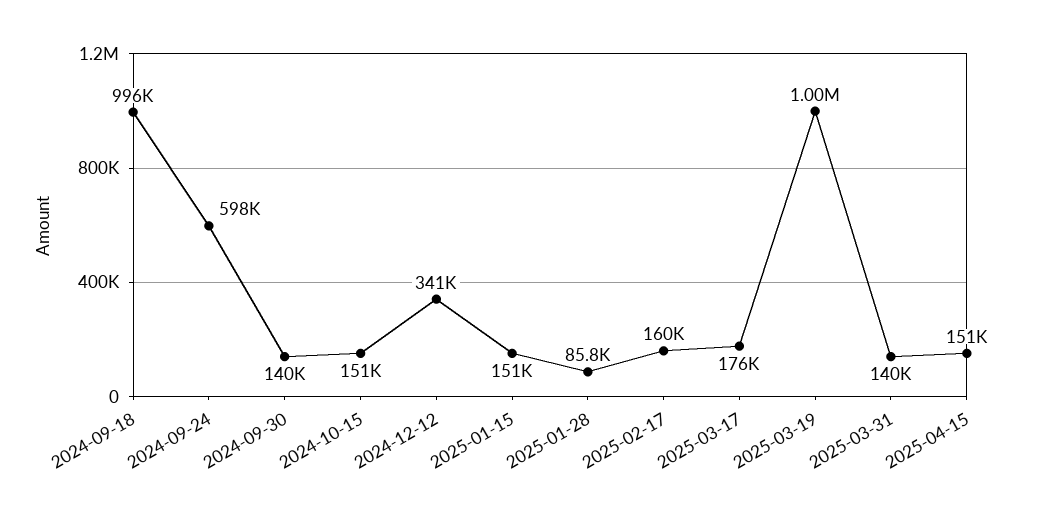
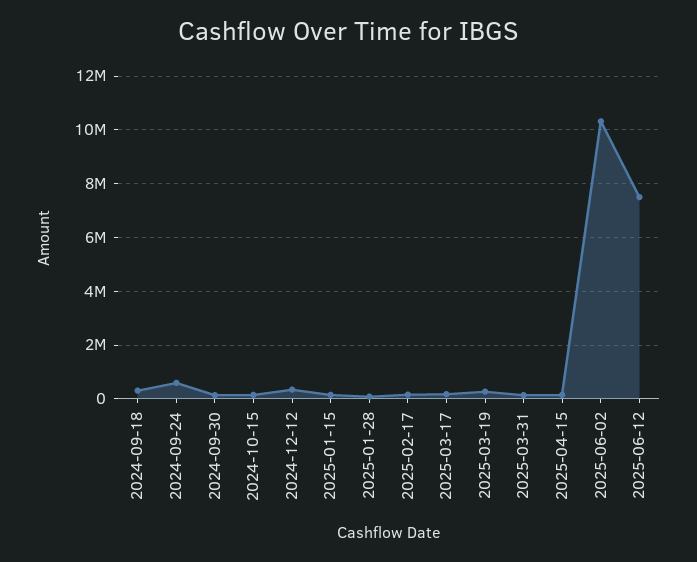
2024-09-18: 996000 -> 250000
2025-03-19: 1000000 -> 250000
2025-06-02: none -> 10250000
2025-06-12: none -> 7500000

